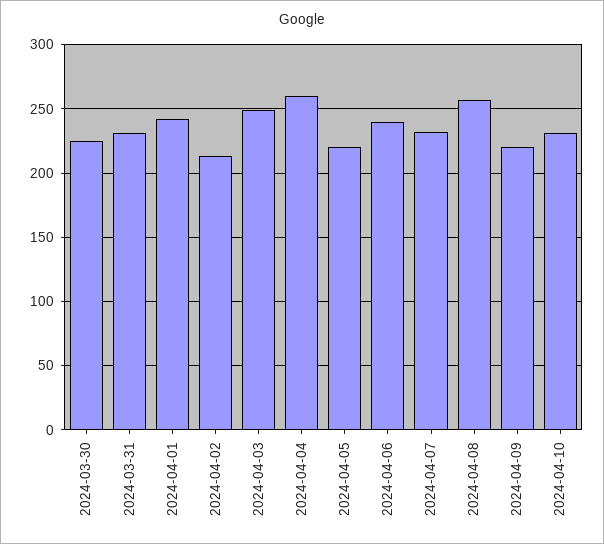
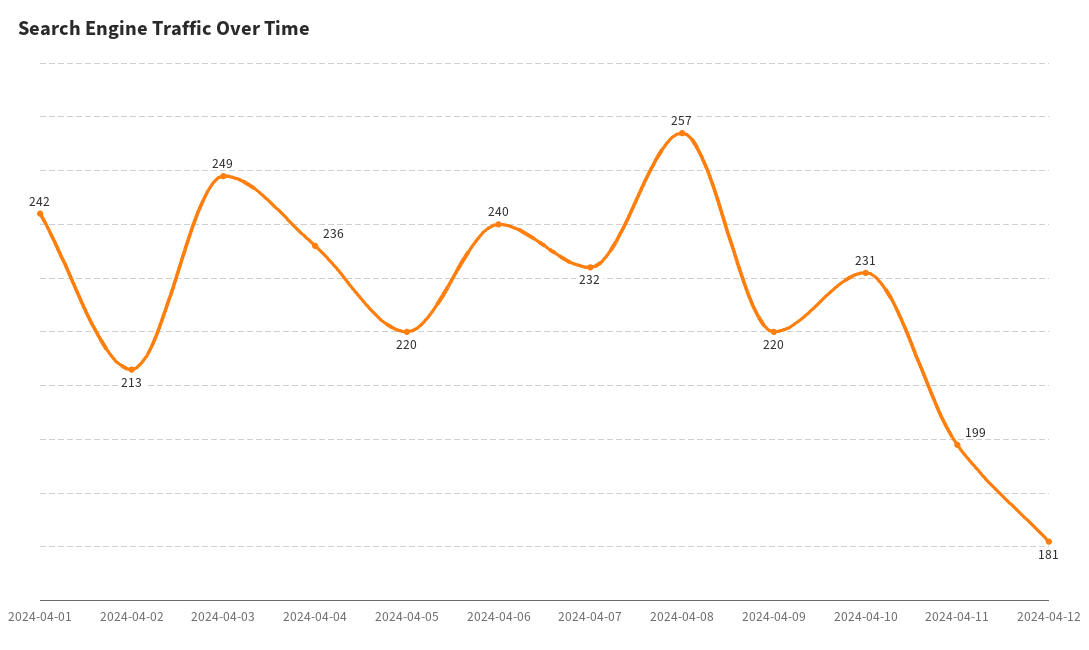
2024-03-30: 225 -> none
2024-03-31: 230 -> none
2024-04-04: 260 -> 236
2024-04-11: none -> 199
2024-04-12: none -> 181

